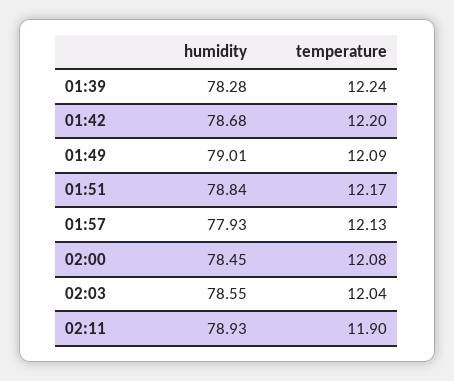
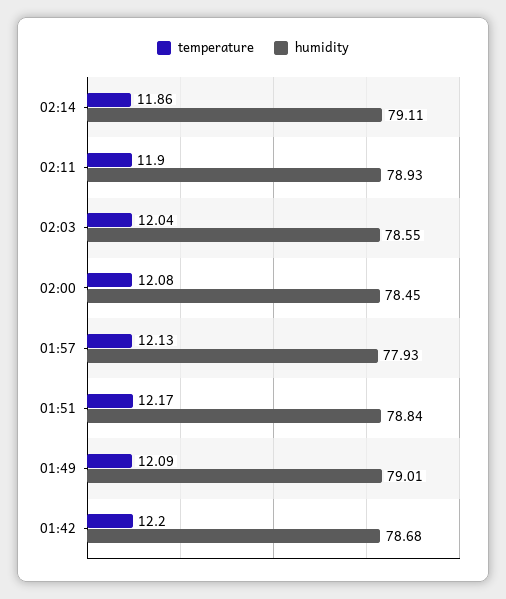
humidity, 01:39: 78.28 -> none
temperature, 01:39: 12.24 -> none
temperature, 02:14: none -> 11.86
humidity, 02:14: none -> 79.11

